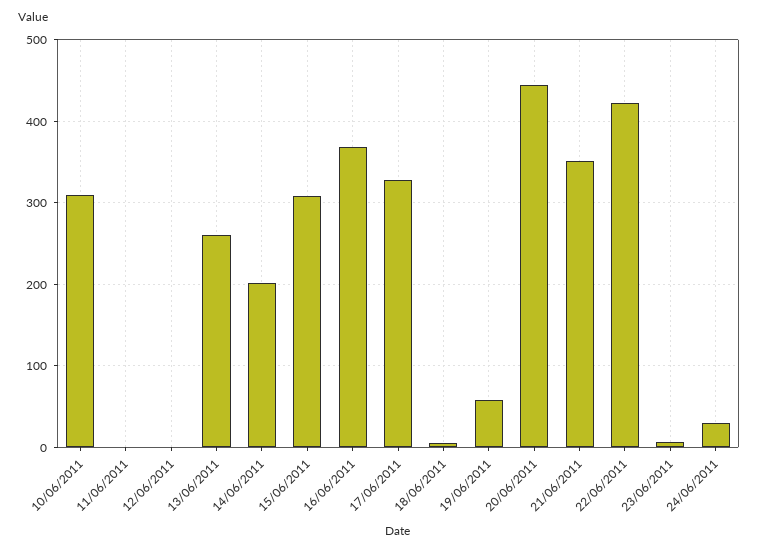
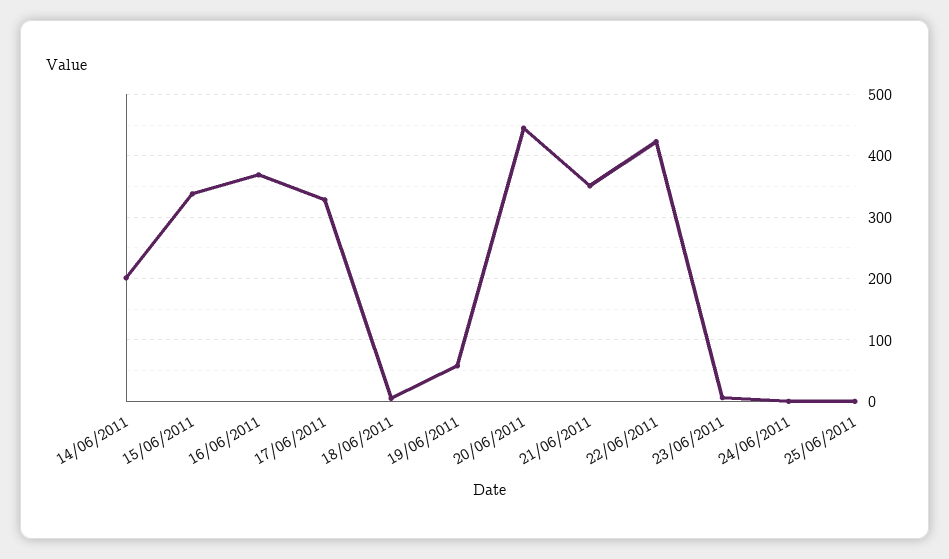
10/06/2011: 310 -> none
11/06/2011: 0 -> none
12/06/2011: 0 -> none
13/06/2011: 260 -> none
15/06/2011: 310 -> 340
24/06/2011: 30 -> 0
25/06/2011: none -> 0

